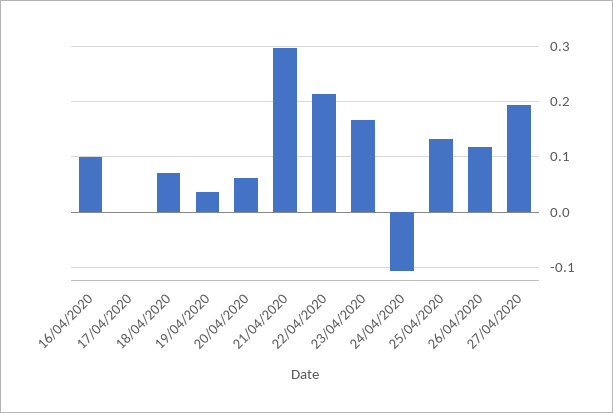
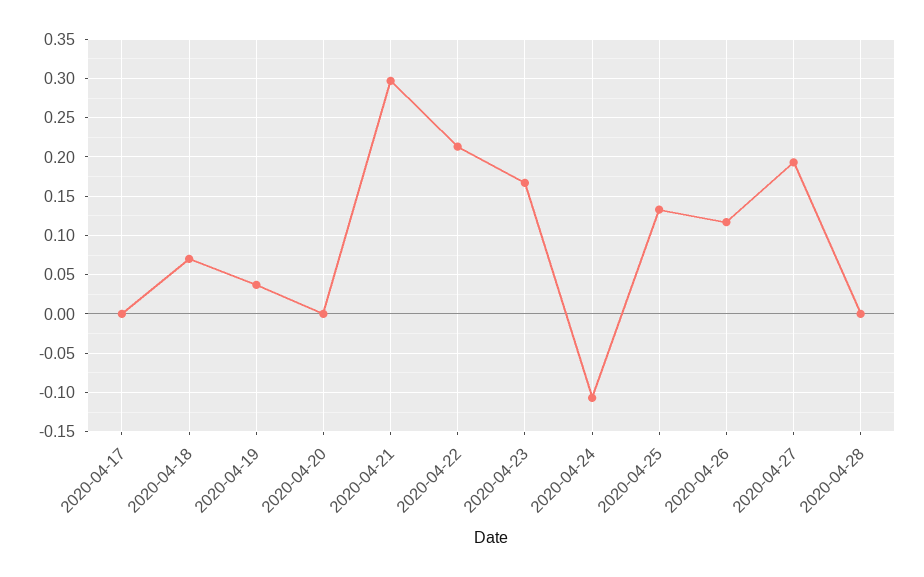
16/04/2020: 0.1 -> none
20/04/2020: 0.06 -> 0
2020-04-28: none -> 0

